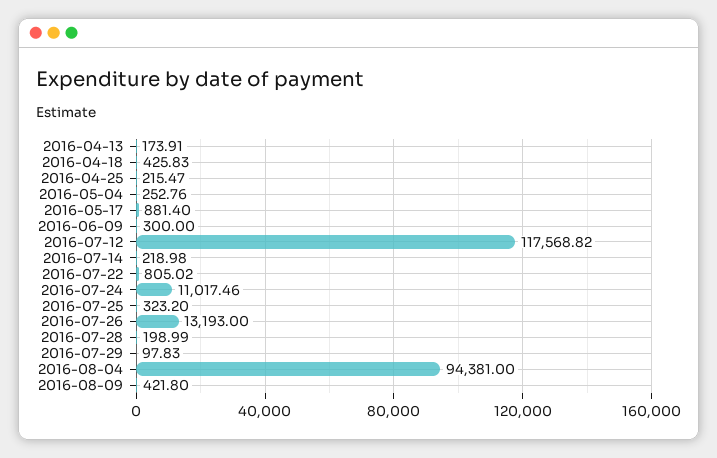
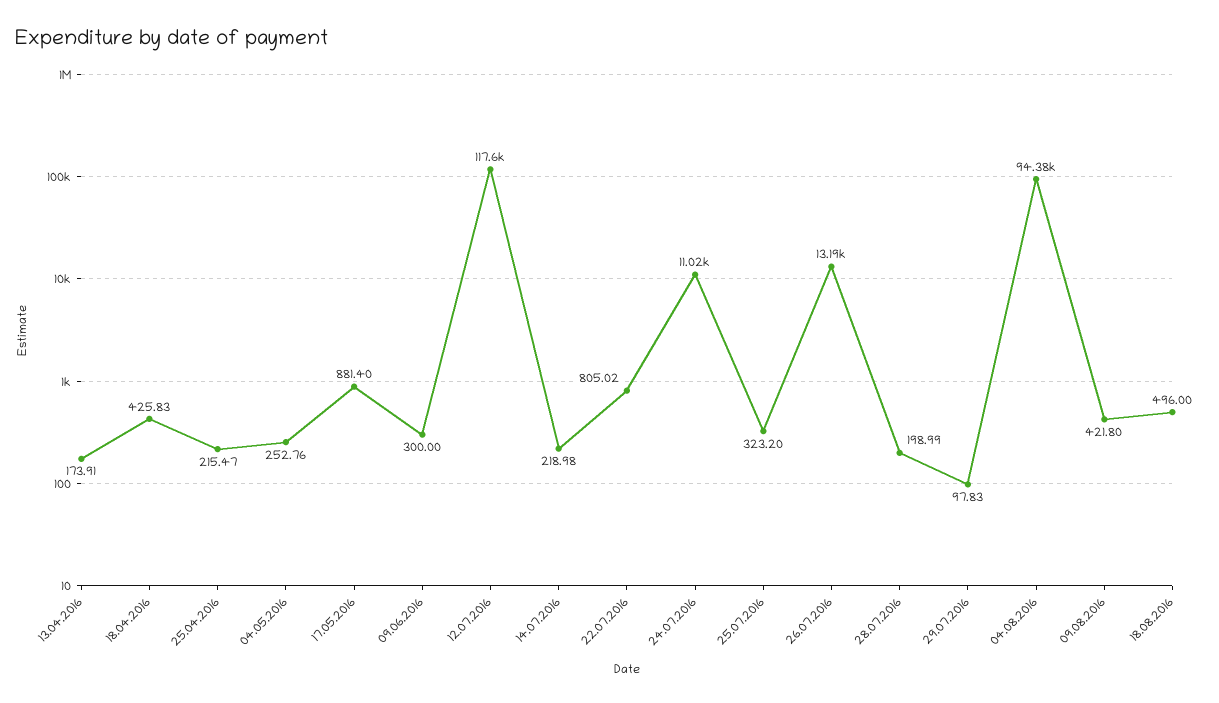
18.08.2016: none -> 496

